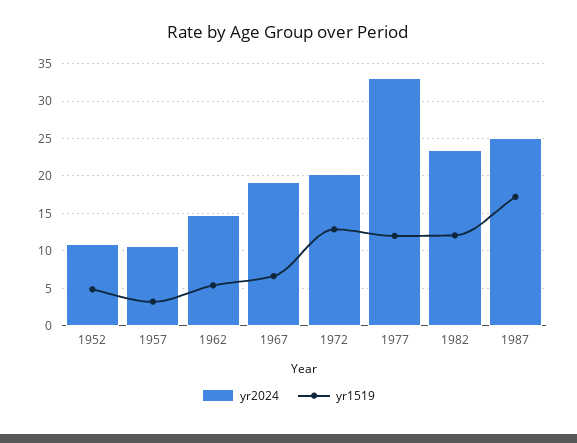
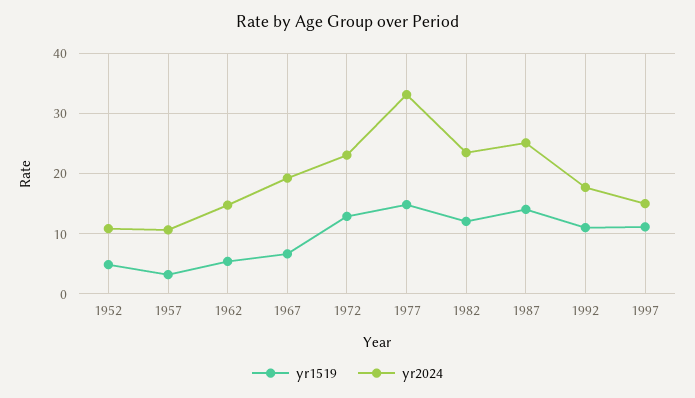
yr2024, 1972: 20 -> 23
yr1519, 1977: 12 -> 15
yr1519, 1987: 17 -> 14
yr1519, 1992: none -> 11
yr2024, 1992: none -> 18
yr1519, 1997: none -> 11
yr2024, 1997: none -> 15

